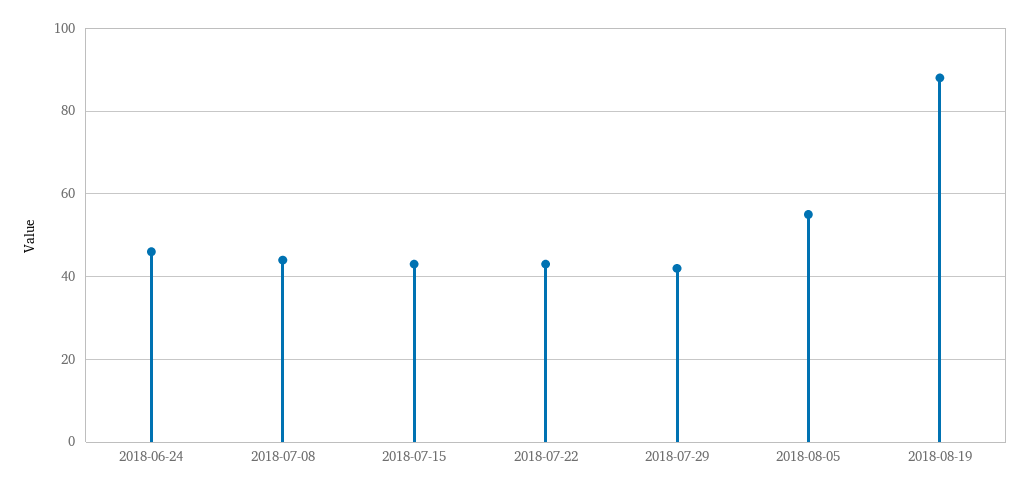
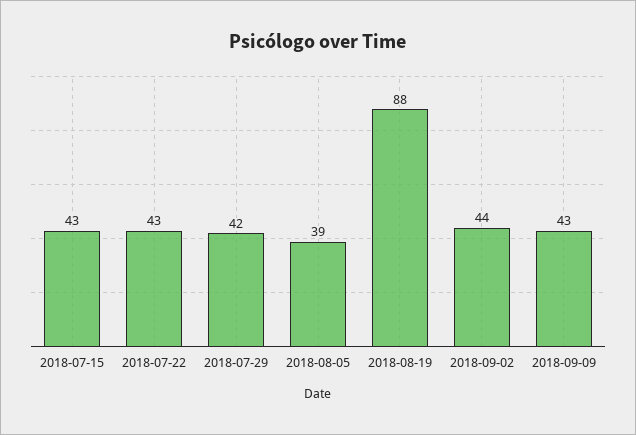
2018-06-24: 45 -> none
2018-07-08: 45 -> none
2018-08-05: 55 -> 39
2018-09-02: none -> 44
2018-09-09: none -> 43

